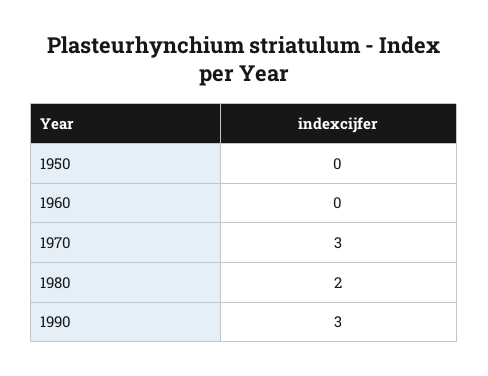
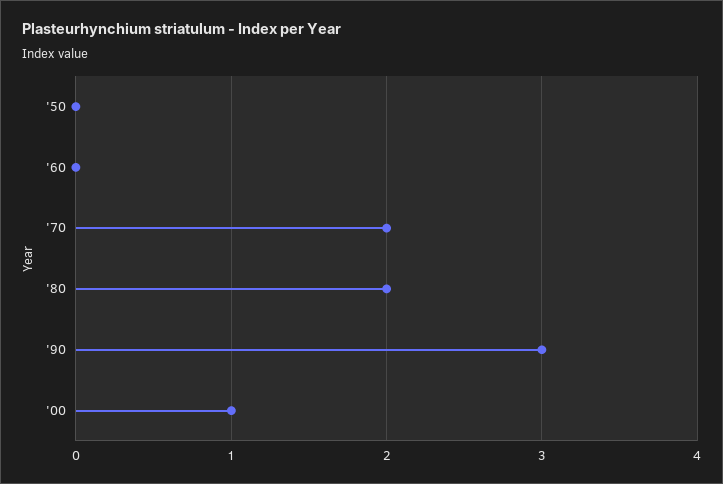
1970: 3 -> 2
'00: none -> 1

